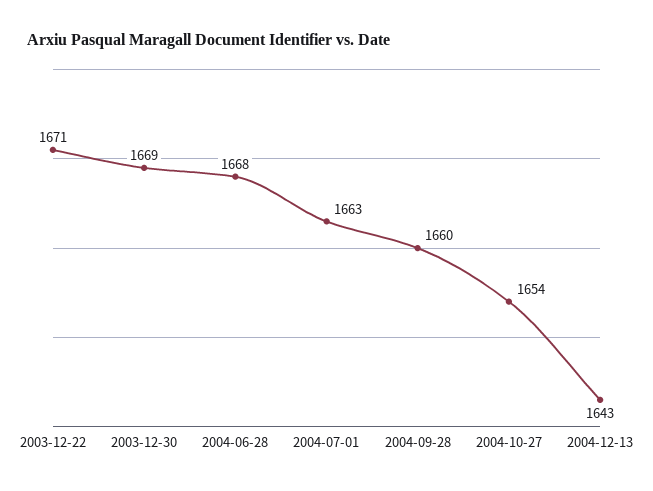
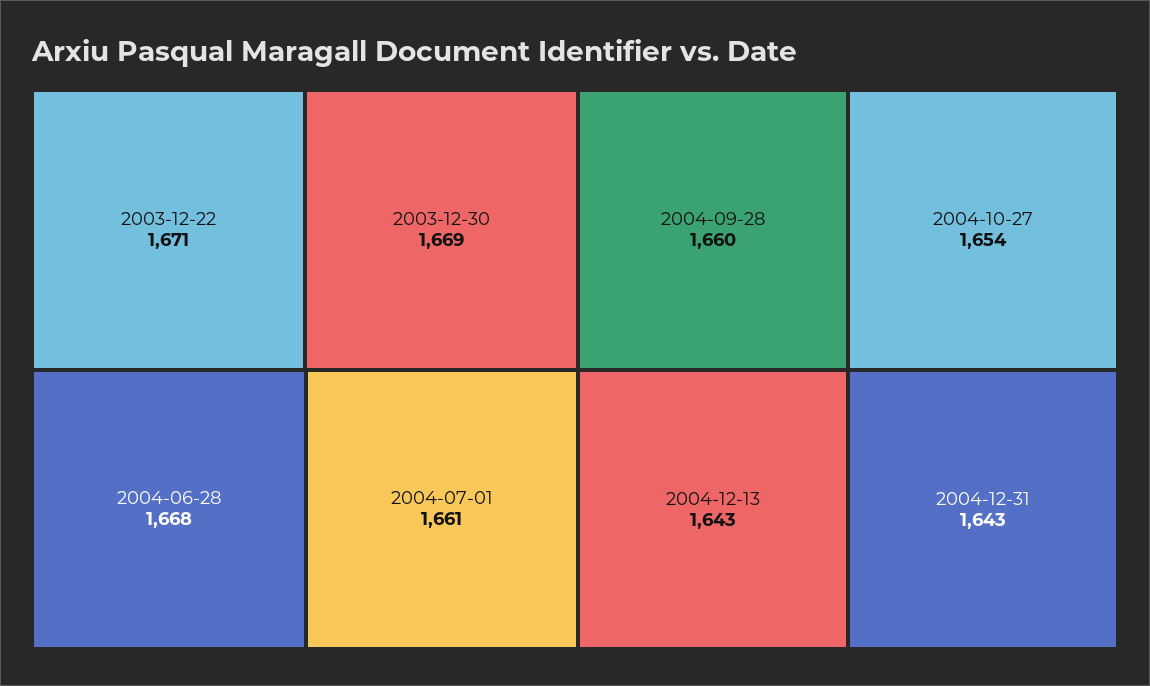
2004-07-01: 1663 -> 1661
2004-12-31: none -> 1643

